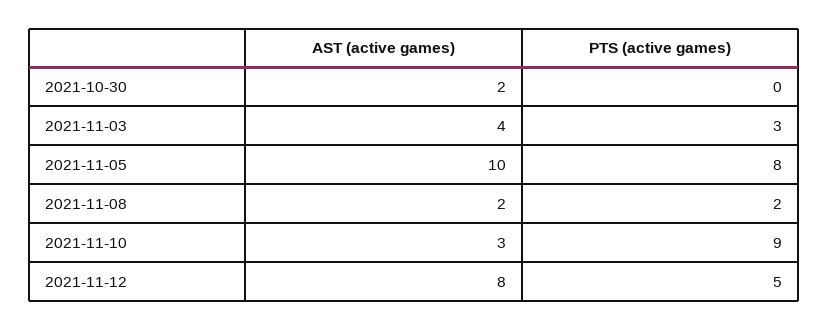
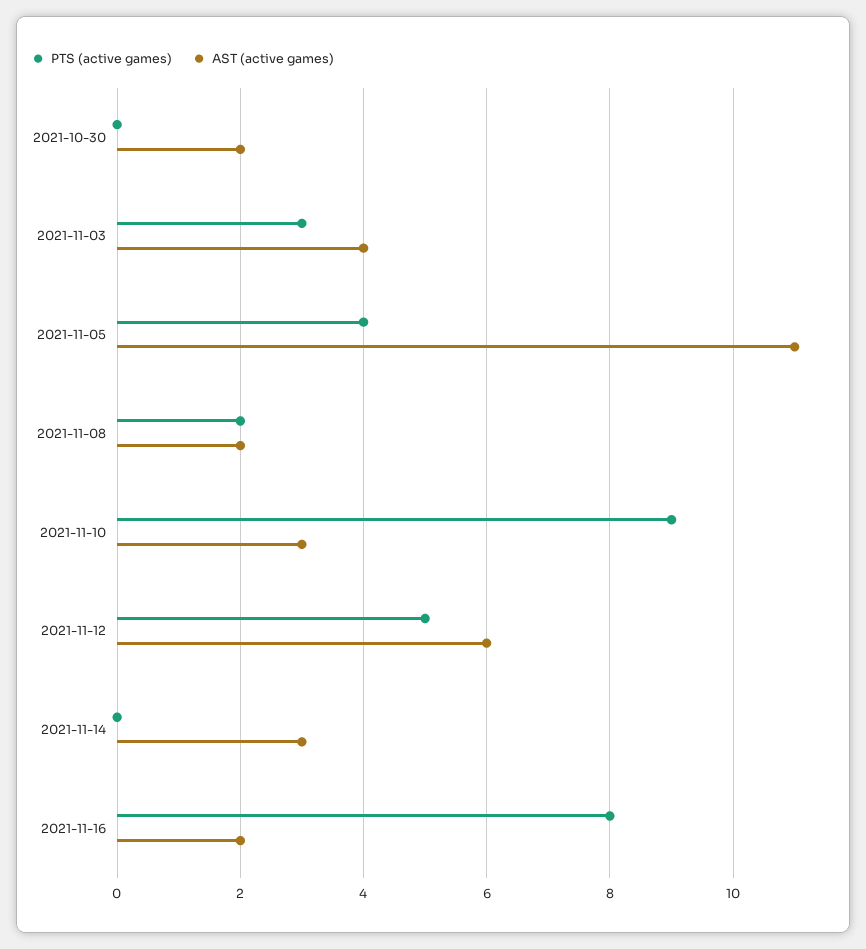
AST (active games), 2021-11-05: 10 -> 11
PTS (active games), 2021-11-05: 8 -> 4
AST (active games), 2021-11-12: 8 -> 6
PTS (active games), 2021-11-14: none -> 0
AST (active games), 2021-11-14: none -> 3
PTS (active games), 2021-11-16: none -> 8
AST (active games), 2021-11-16: none -> 2

